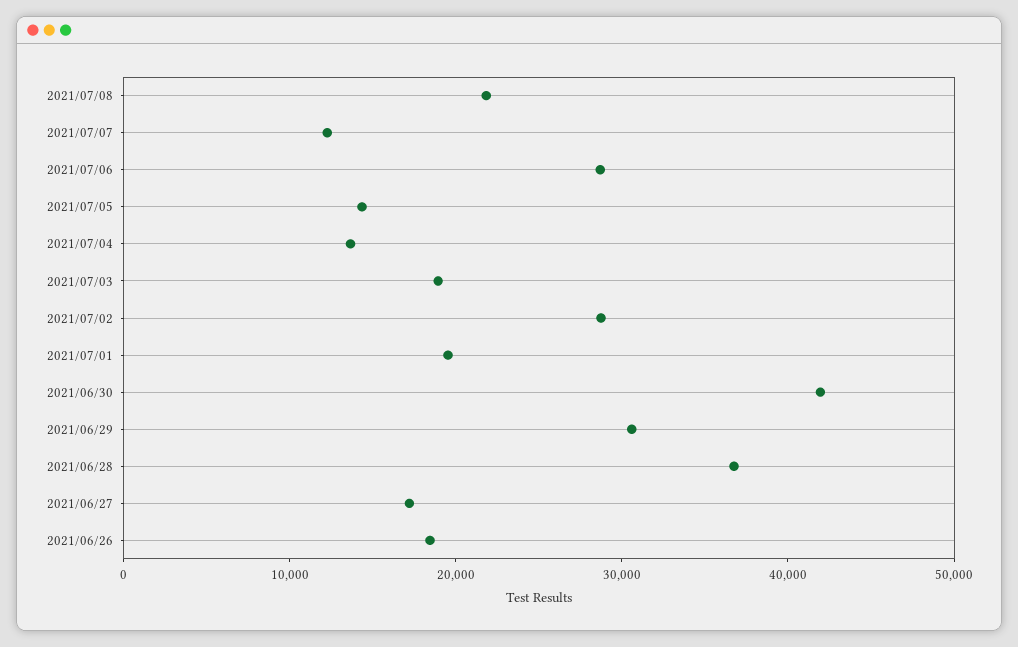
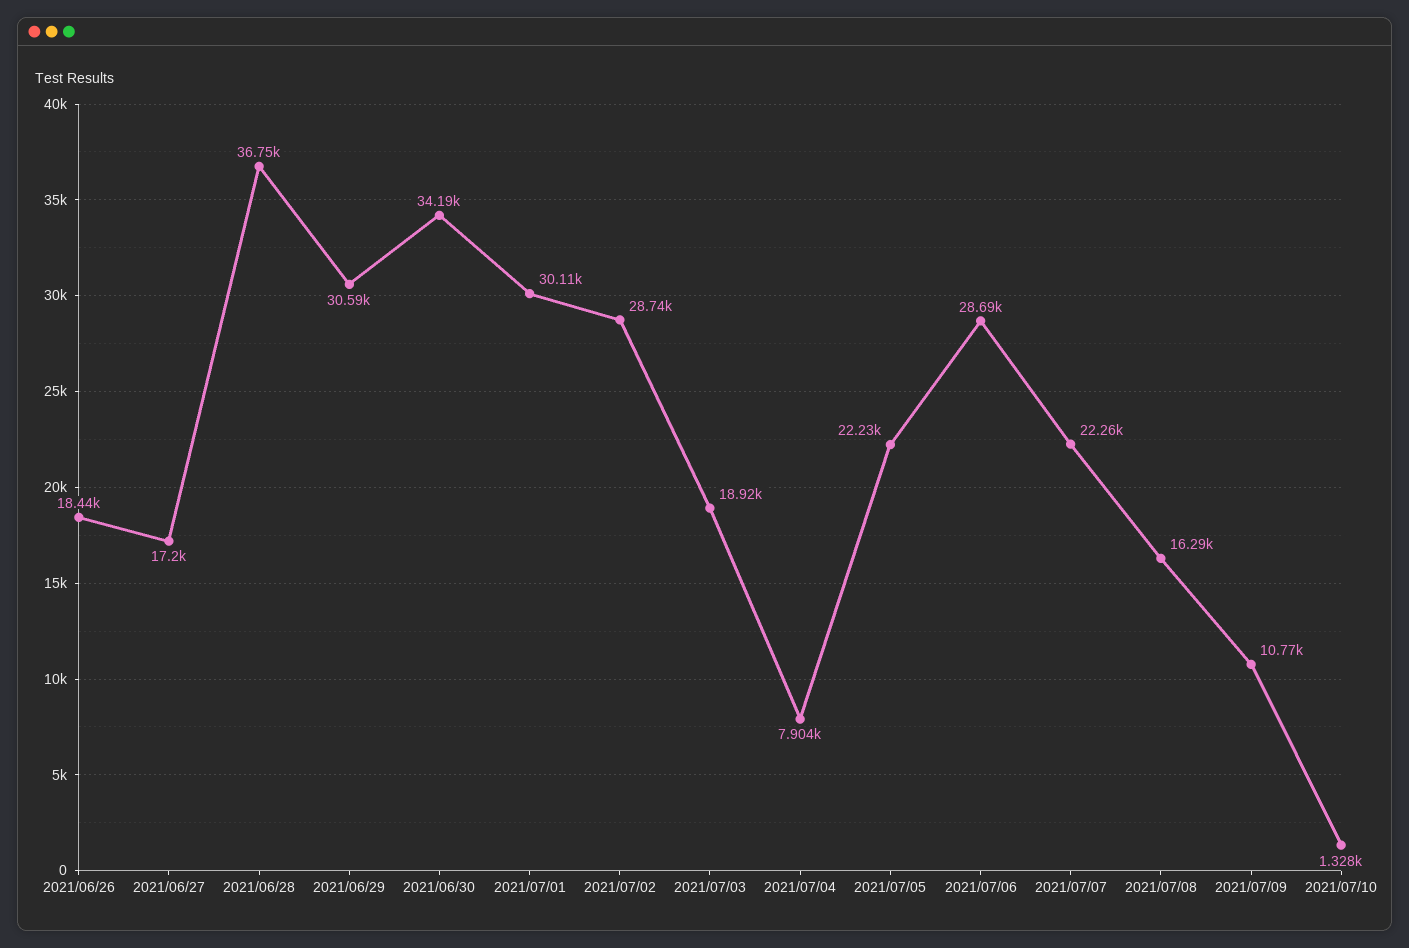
2021/07/08: 22000 -> 16290
2021/07/07: 12000 -> 22260
2021/07/05: 14000 -> 22230
2021/07/04: 14000 -> 7904
2021/07/01: 20000 -> 30110
2021/06/30: 42000 -> 34190
2021/07/09: none -> 10770
2021/07/10: none -> 1328

